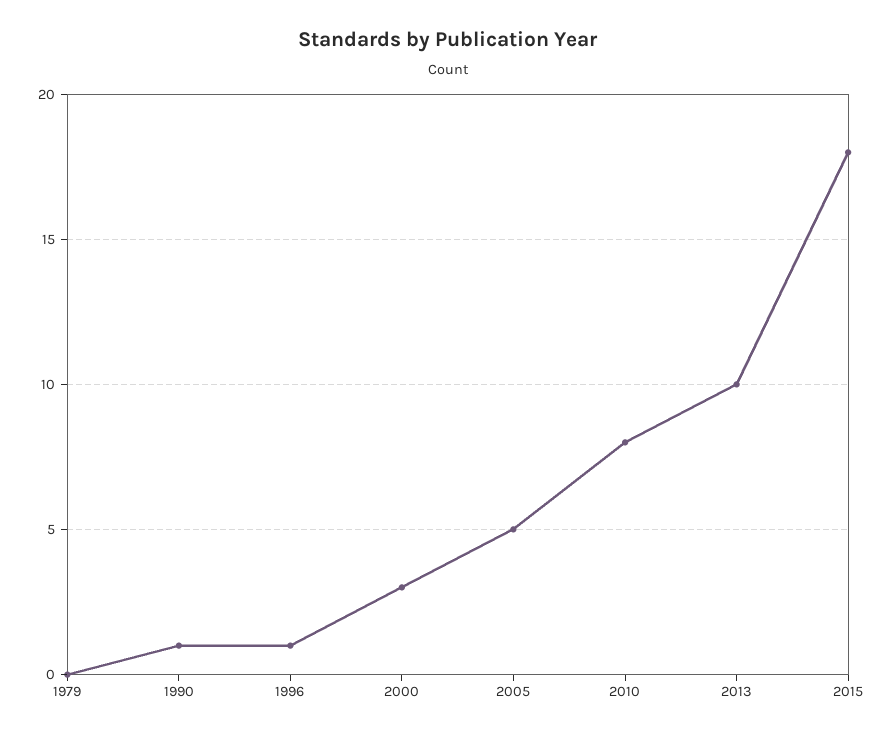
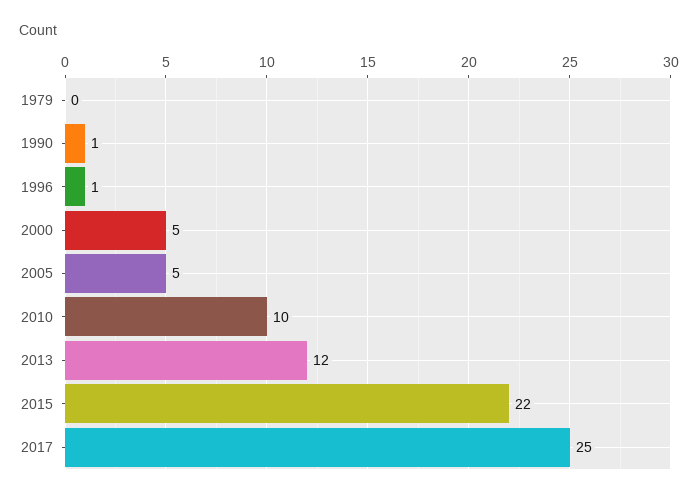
2000: 3 -> 5
2010: 8 -> 10
2013: 10 -> 12
2015: 18 -> 22
2017: none -> 25

